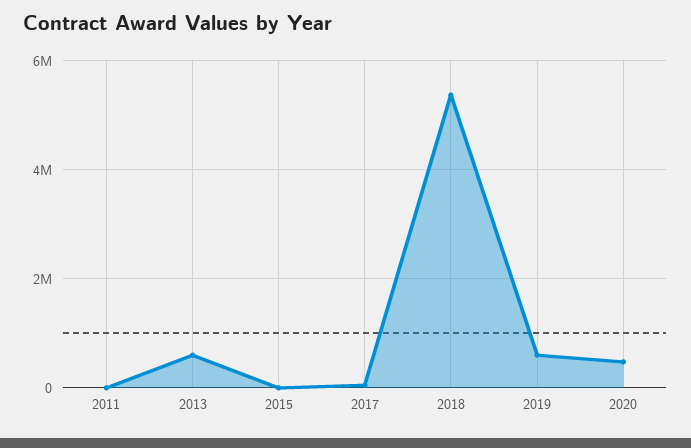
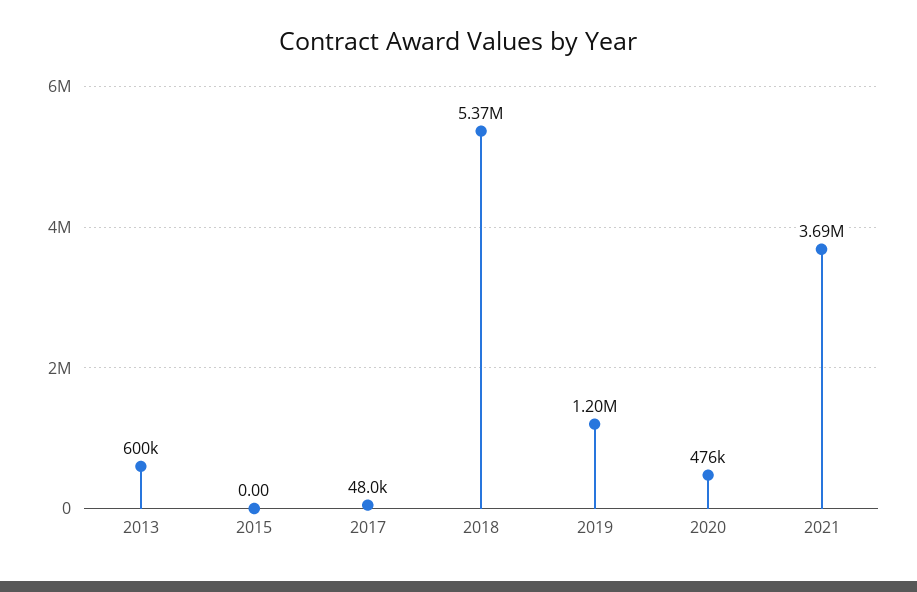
2011: 0 -> none
2019: 600000 -> 1200000
2021: none -> 3690000

